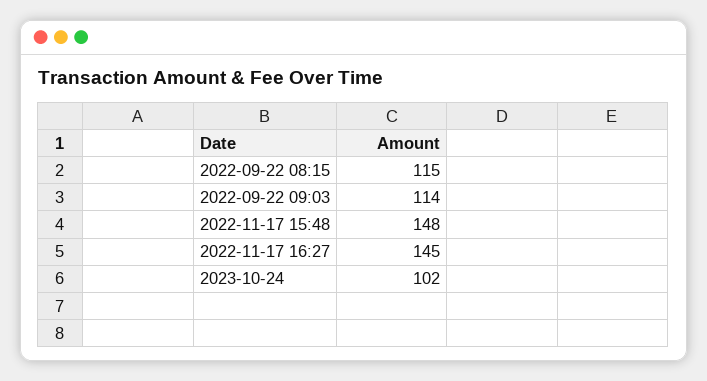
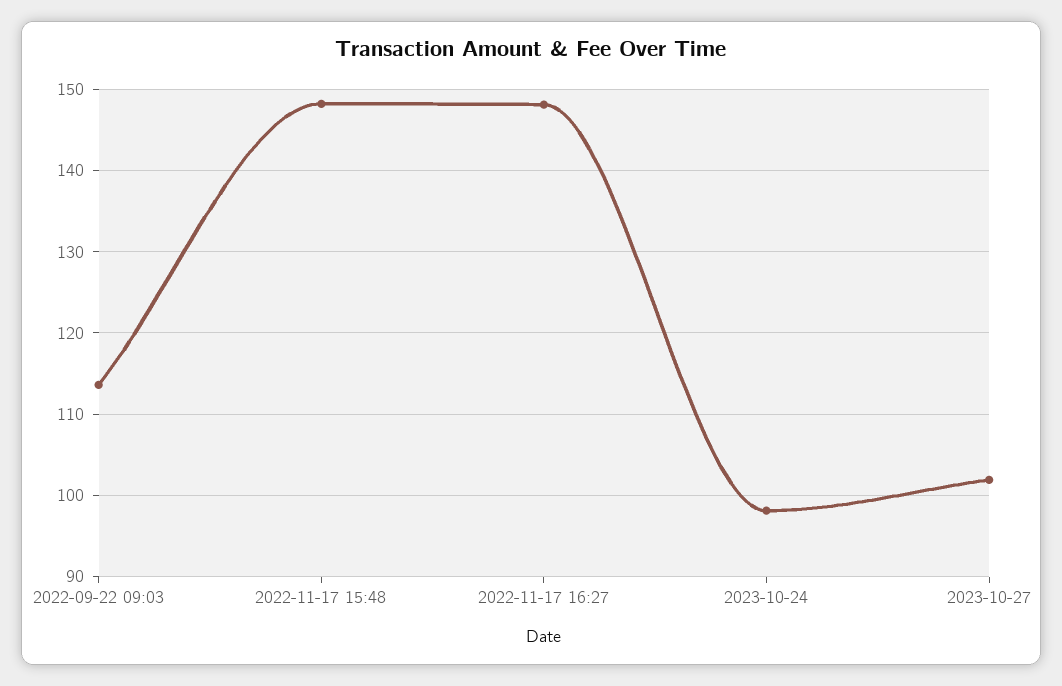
2022-09-22 08:15: 115 -> none
2022-11-17 16:27: 145 -> 148
2023-10-24: 102 -> 98
2023-10-27: none -> 102

